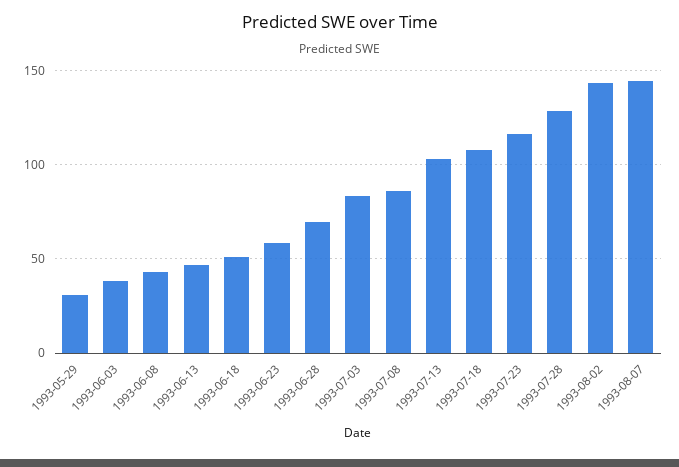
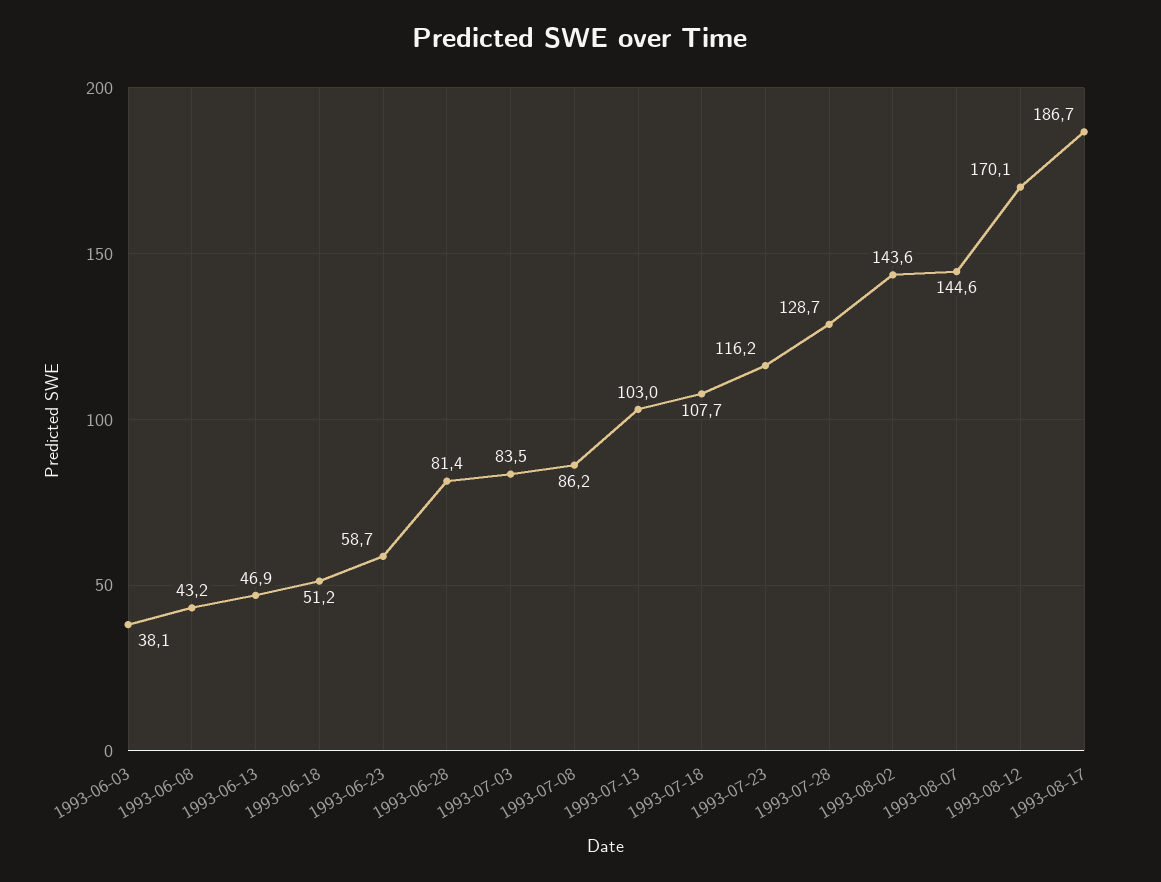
1993-05-29: 30 -> none
1993-06-28: 70 -> 81.4
1993-08-12: none -> 170.1
1993-08-17: none -> 186.7

